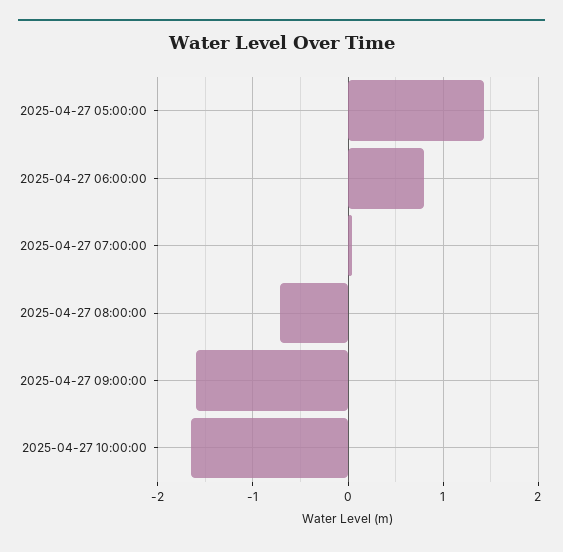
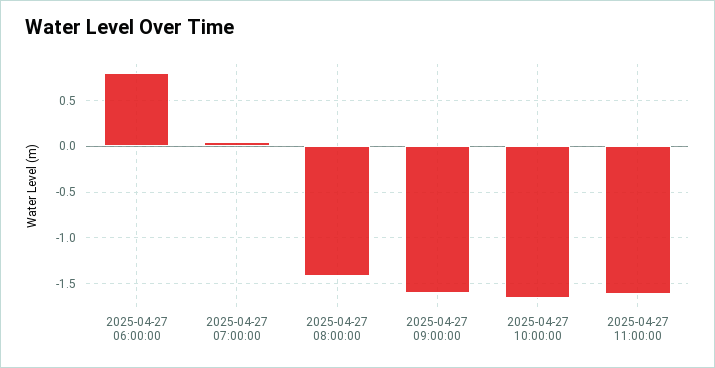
2025-04-27 05:00:00: 1.4 -> none
2025-04-27 08:00:00: -0.7 -> -1.4
2025-04-27 11:00:00: none -> -1.6

